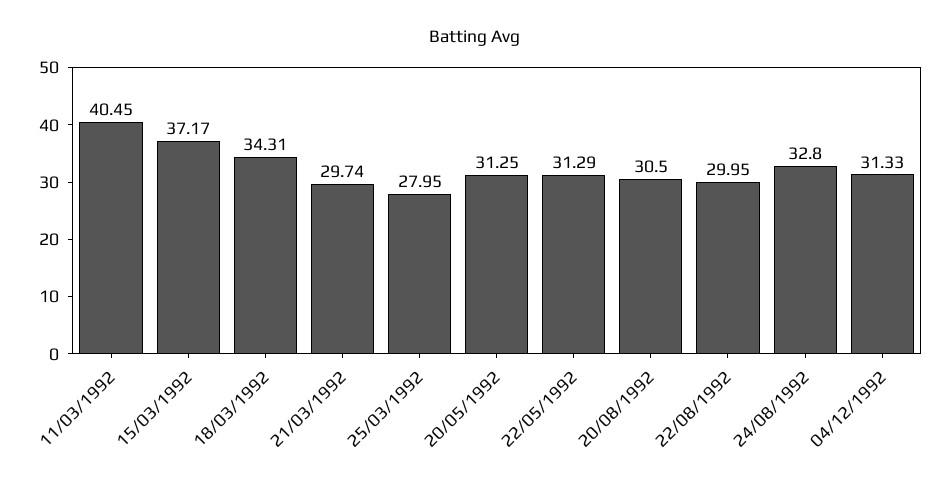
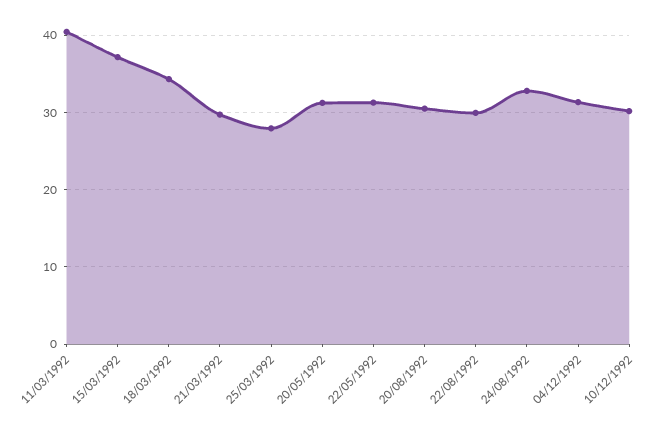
10/12/1992: none -> 30

